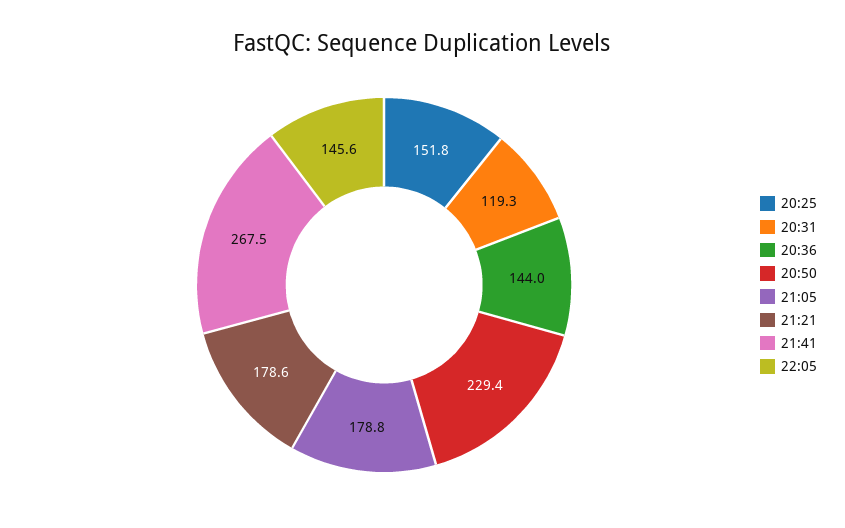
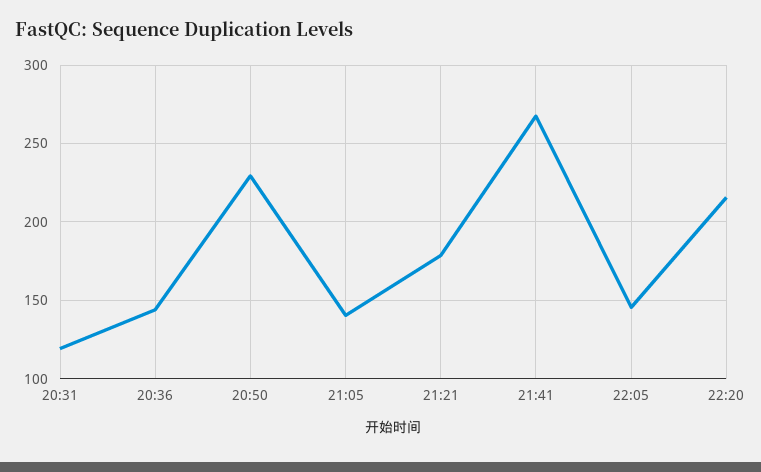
20:25: 151.8 -> none
21:05: 178.8 -> 140
22:20: none -> 215

